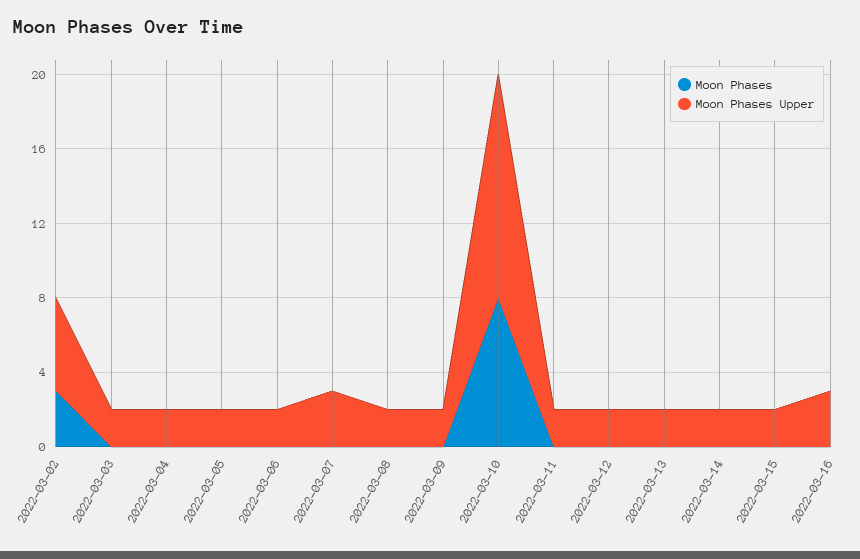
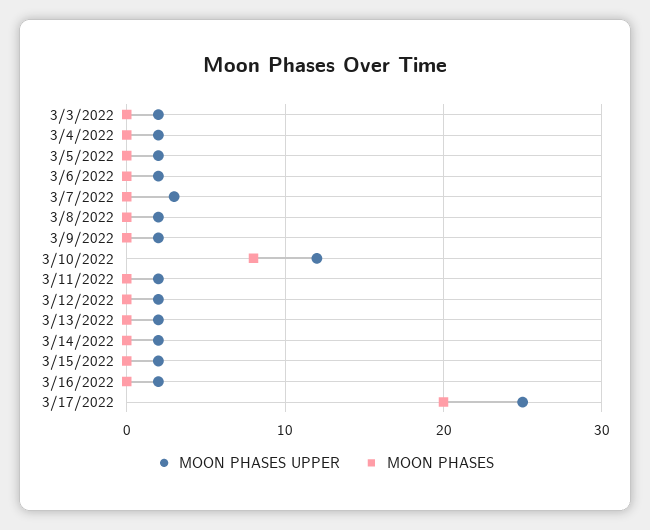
Moon Phases, 2022-03-02: 3 -> none
Moon Phases Upper, 2022-03-02: 5 -> none
Moon Phases Upper, 2022-03-16: 3 -> 2
Moon Phases Upper, 3/17/2022: none -> 25
Moon Phases, 3/17/2022: none -> 20

